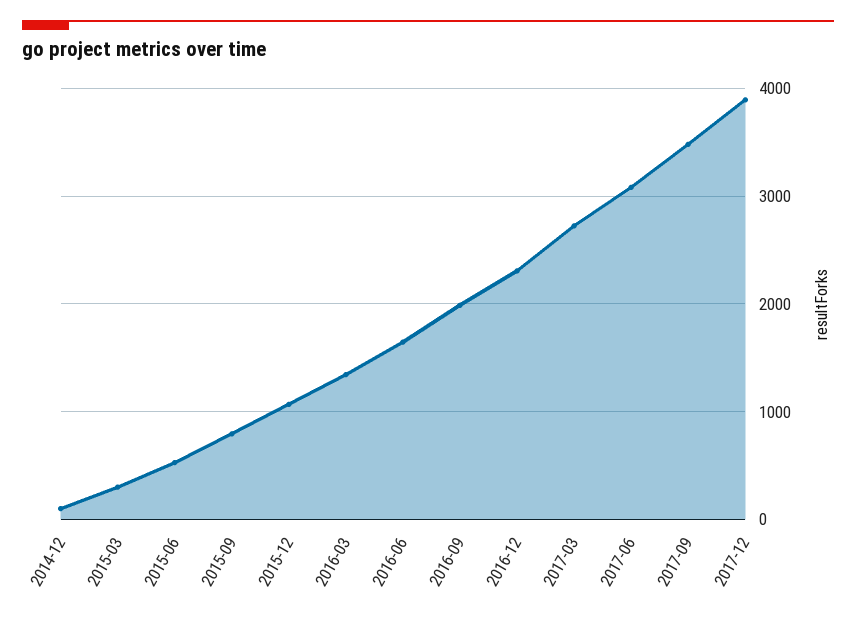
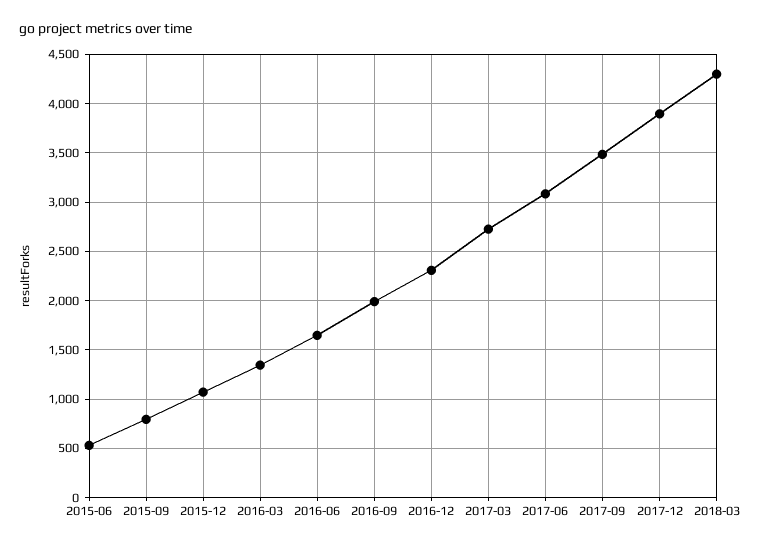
2014-12: 100 -> none
2015-03: 300 -> none
2018-03: none -> 4300

